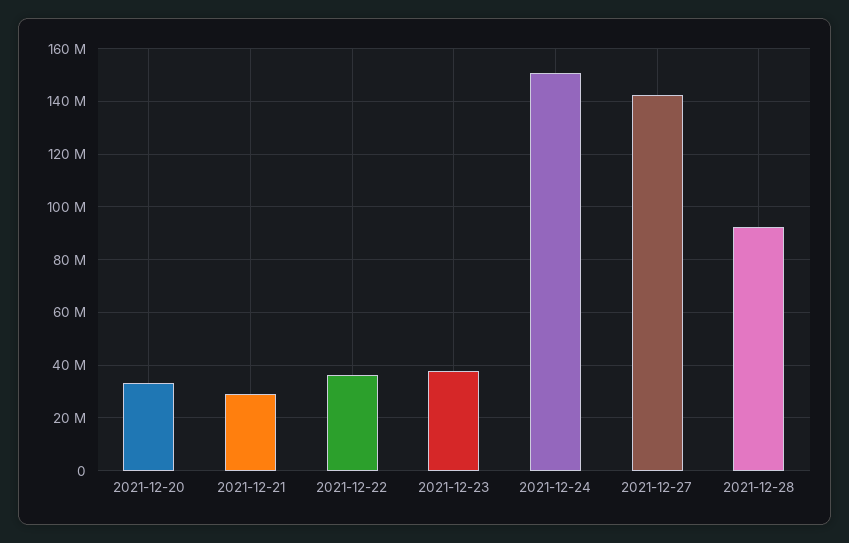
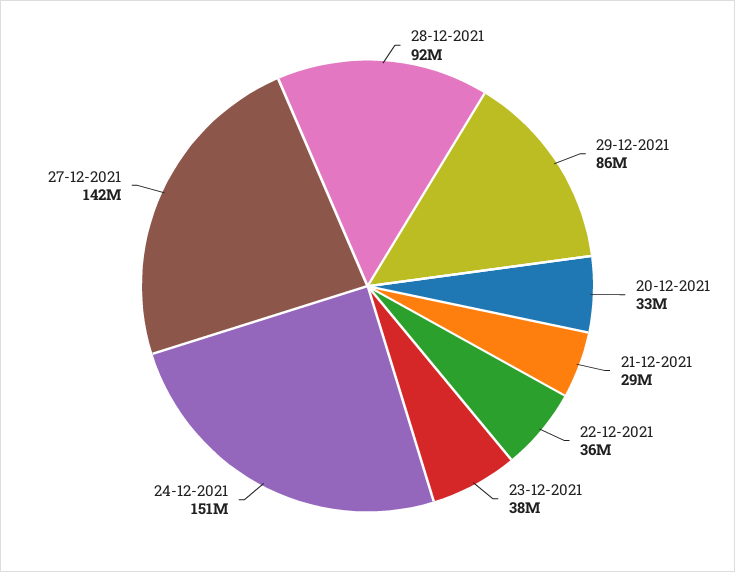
29-12-2021: none -> 86000000

